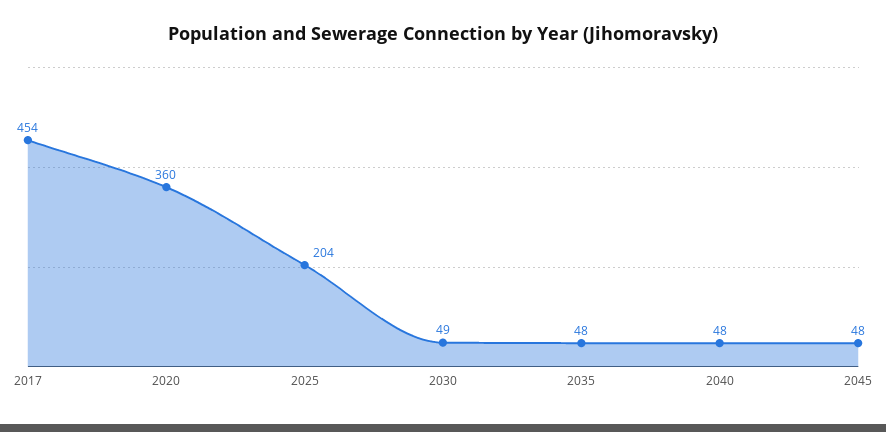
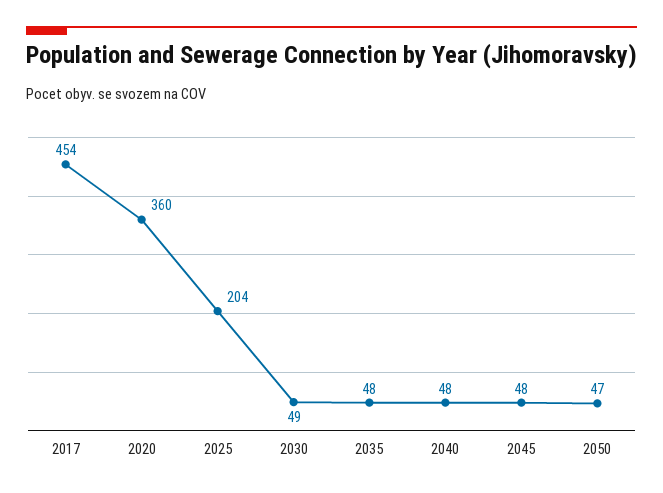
2050: none -> 47

